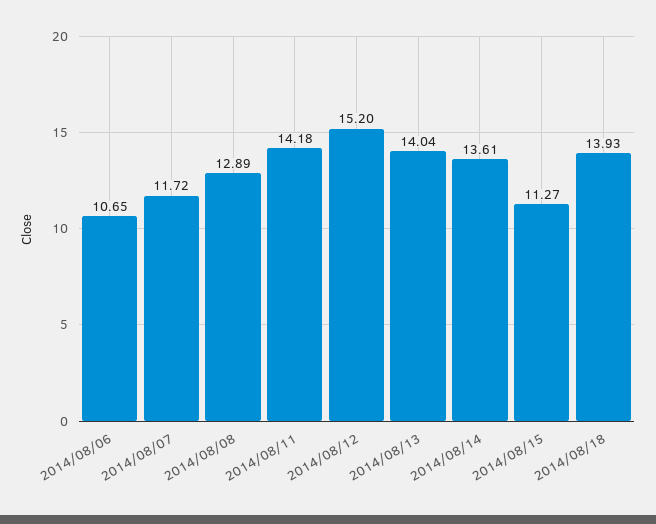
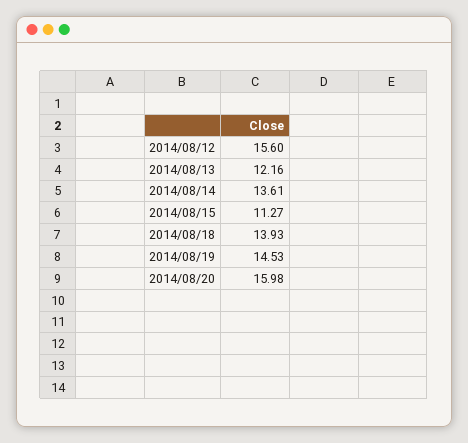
2014/08/06: 10.65 -> none
2014/08/07: 11.72 -> none
2014/08/08: 12.89 -> none
2014/08/11: 14.18 -> none
2014/08/12: 15.2 -> 15.6
2014/08/13: 14.04 -> 12.16
2014/08/19: none -> 14.53
2014/08/20: none -> 15.98

